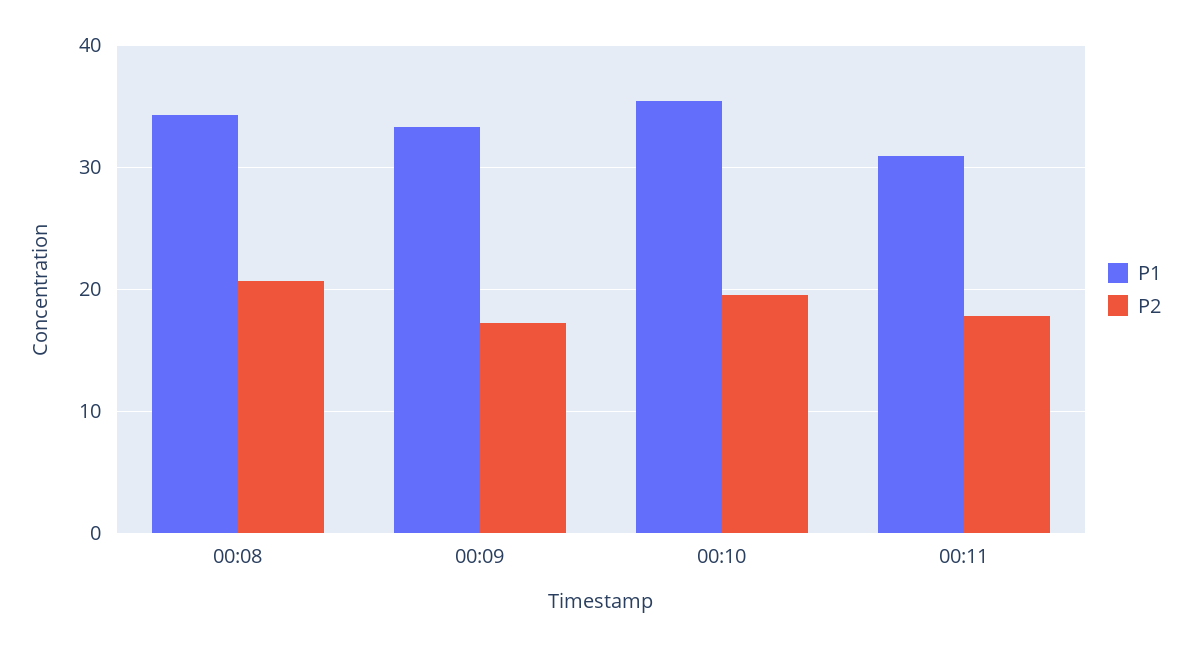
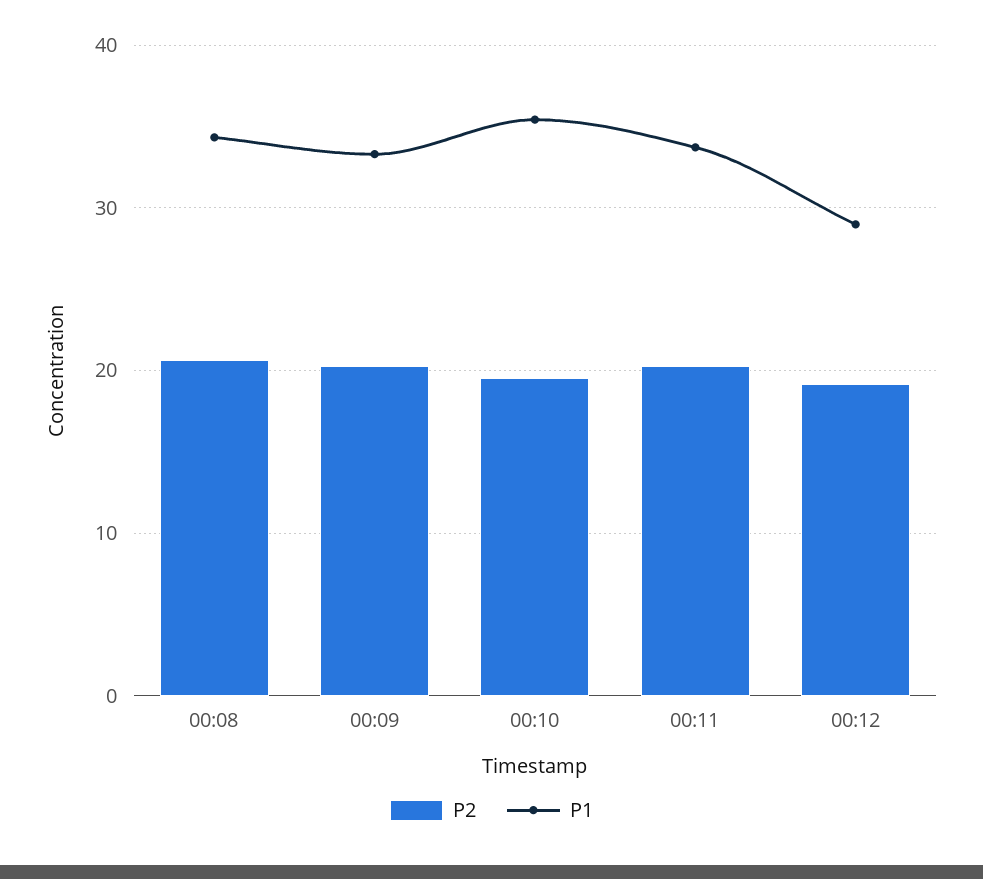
P2, 00:09: 17 -> 20
P1, 00:11: 31 -> 34
P2, 00:11: 18 -> 20
P2, 00:12: none -> 19
P1, 00:12: none -> 29

